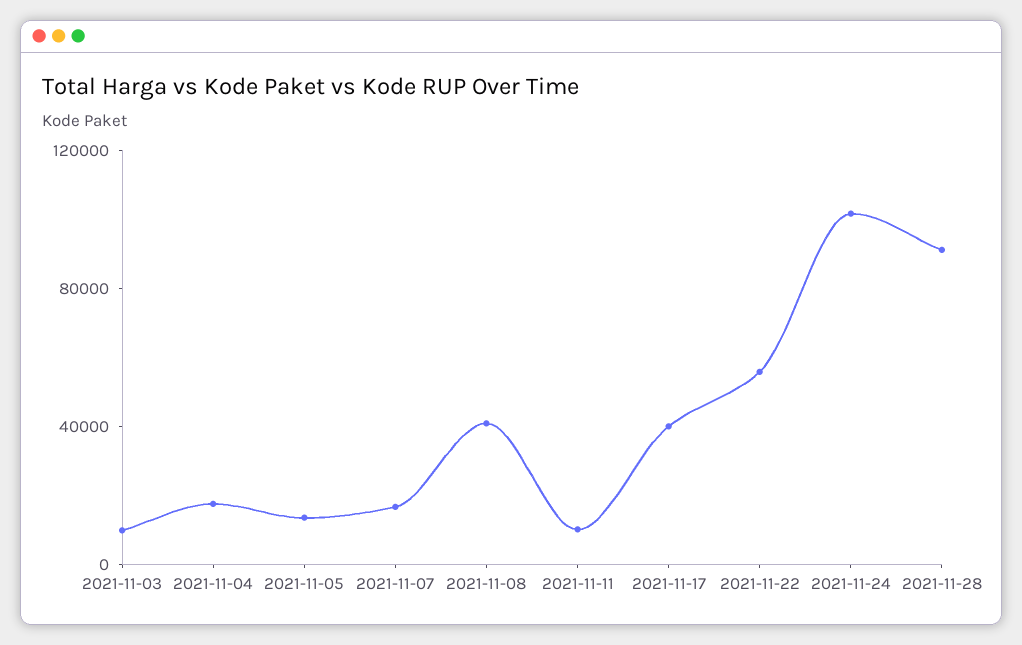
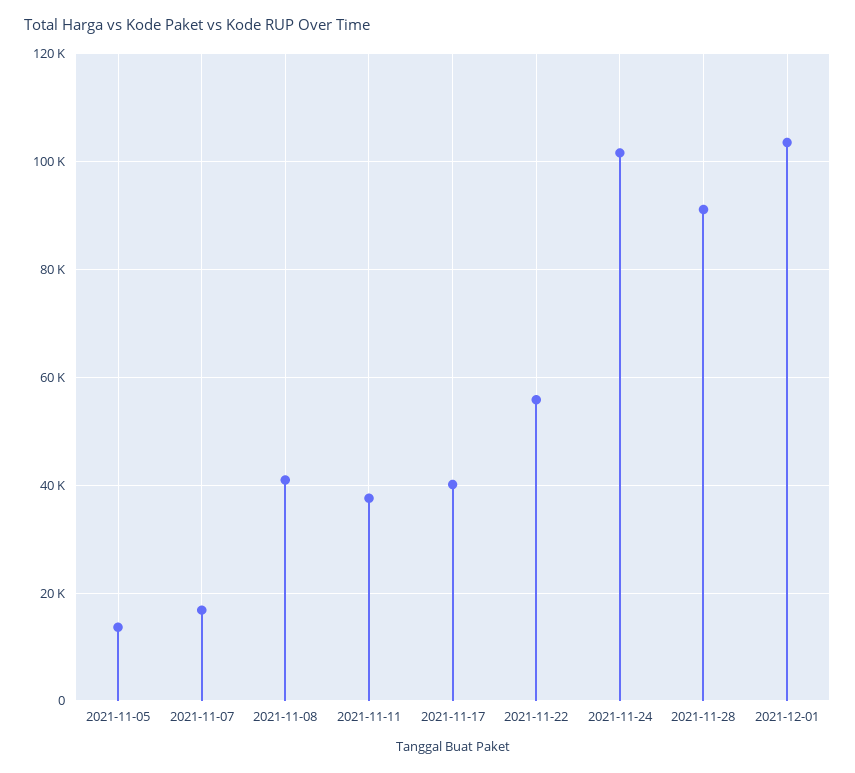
2021-11-03: 10000 -> none
2021-11-04: 20000 -> none
2021-11-11: 10000 -> 38000
2021-12-01: none -> 104000

